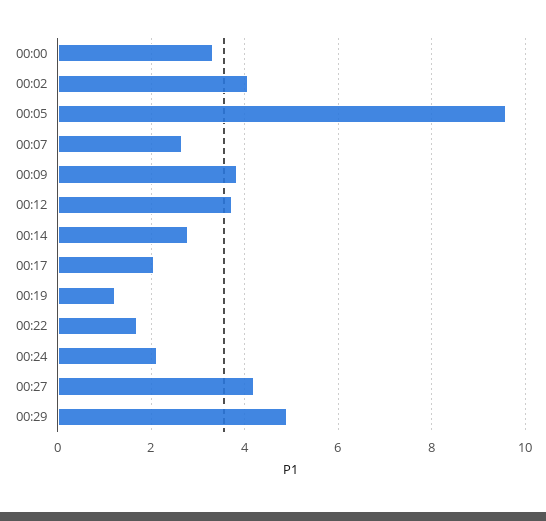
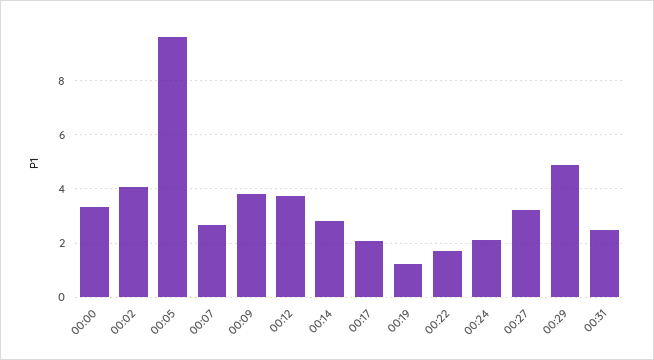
00:27: 4.2 -> 3.25
00:31: none -> 2.5

